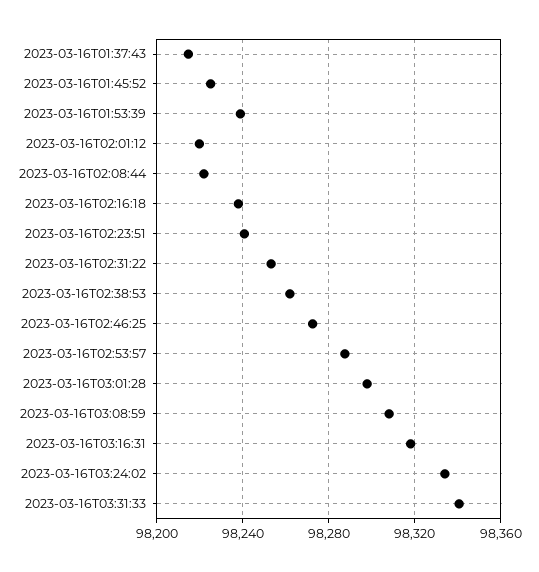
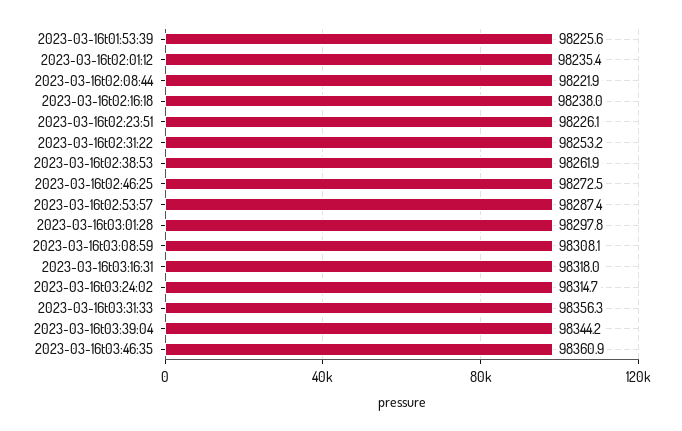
2023-03-16T01:37:43: 98215 -> none
2023-03-16T01:45:52: 98225 -> none
2023-03-16T01:53:39: 98240 -> 98225.6
2023-03-16T02:01:12: 98220 -> 98235.4
2023-03-16T02:23:51: 98240 -> 98226.1
2023-03-16T03:24:02: 98335 -> 98314.7
2023-03-16T03:31:33: 98340 -> 98356.3
2023-03-16t03:39:04: none -> 98344.2
2023-03-16t03:46:35: none -> 98360.9

